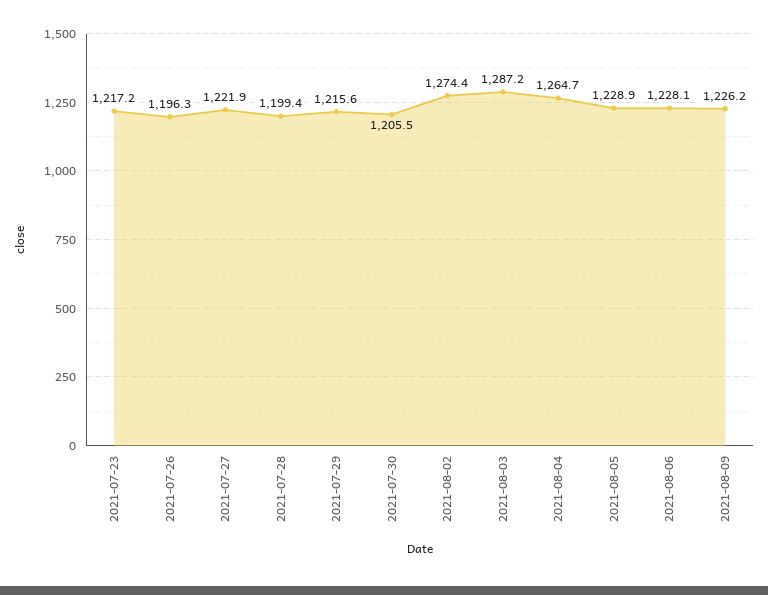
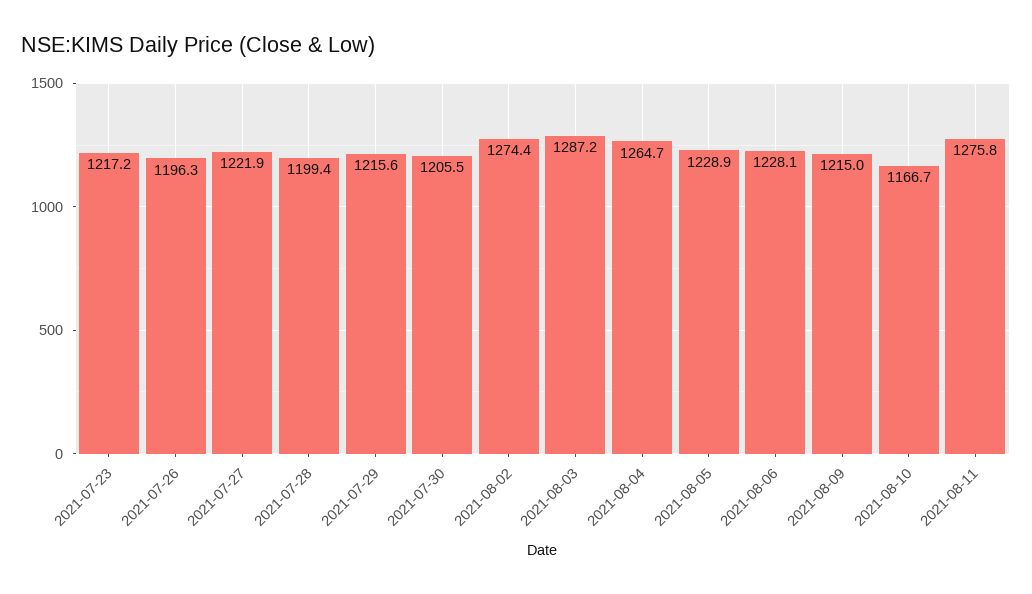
2021-08-09: 1226.2 -> 1215
2021-08-10: none -> 1166.7
2021-08-11: none -> 1275.8

